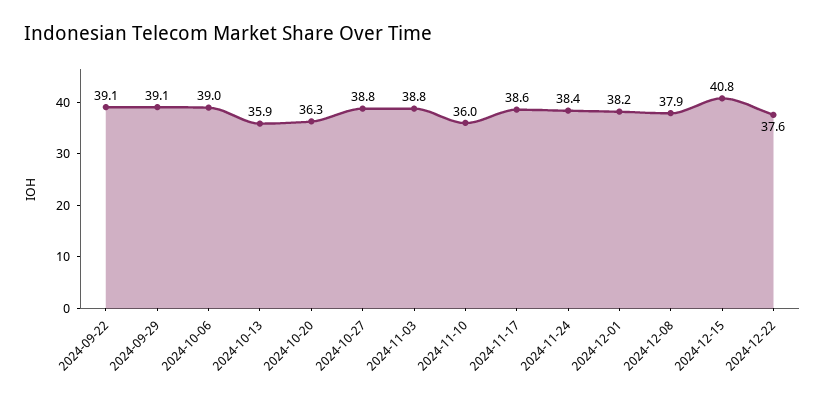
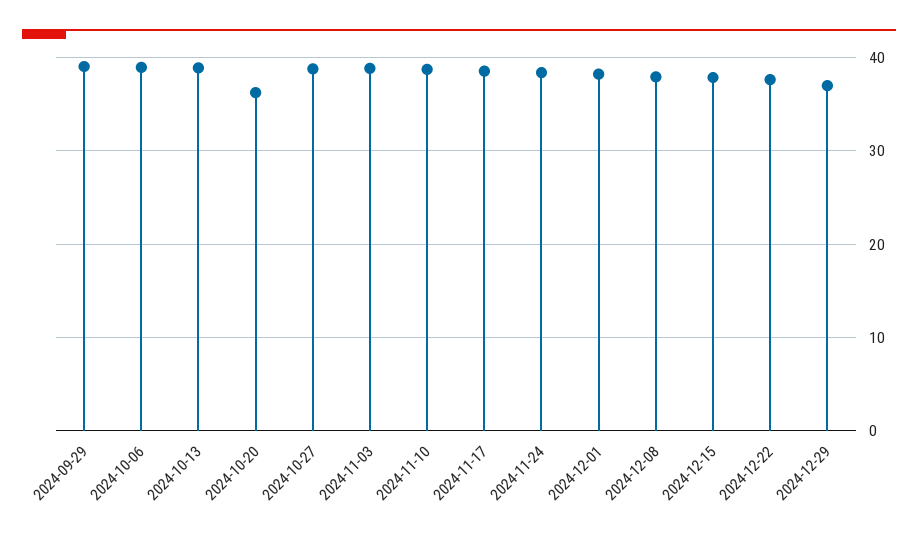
2024-09-22: 39.1 -> none
2024-10-13: 35.9 -> 39
2024-11-10: 36 -> 39
2024-12-15: 40.8 -> 38
2024-12-29: none -> 37

